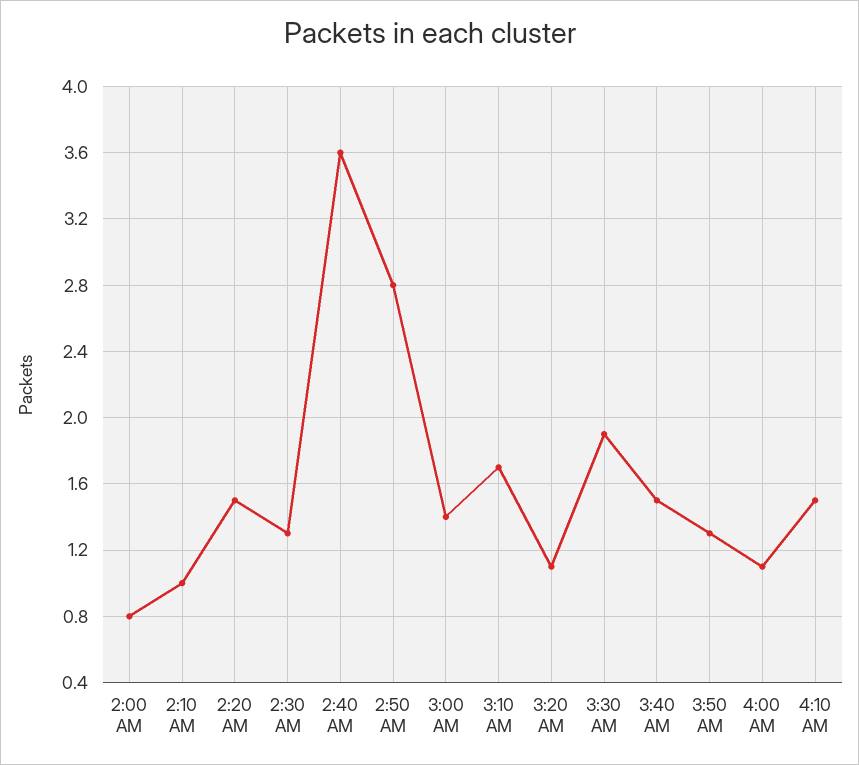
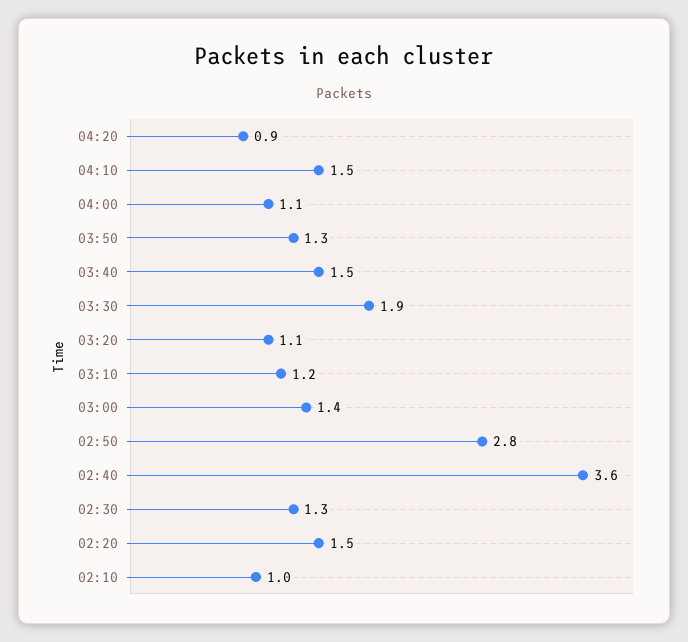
2:00 AM: 0.8 -> none
3:10 AM: 1.7 -> 1.2
04:20: none -> 0.9

